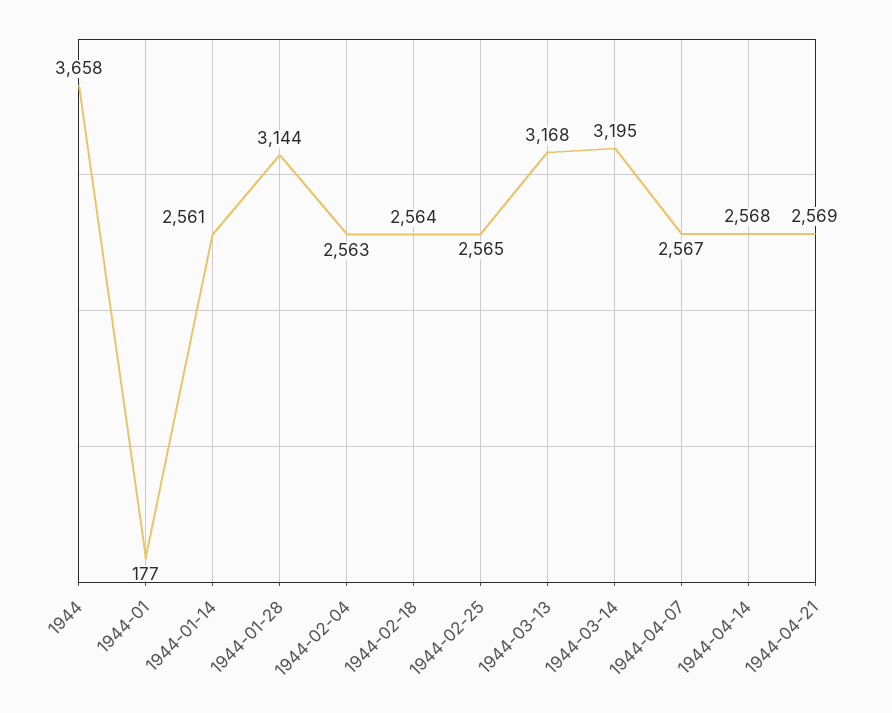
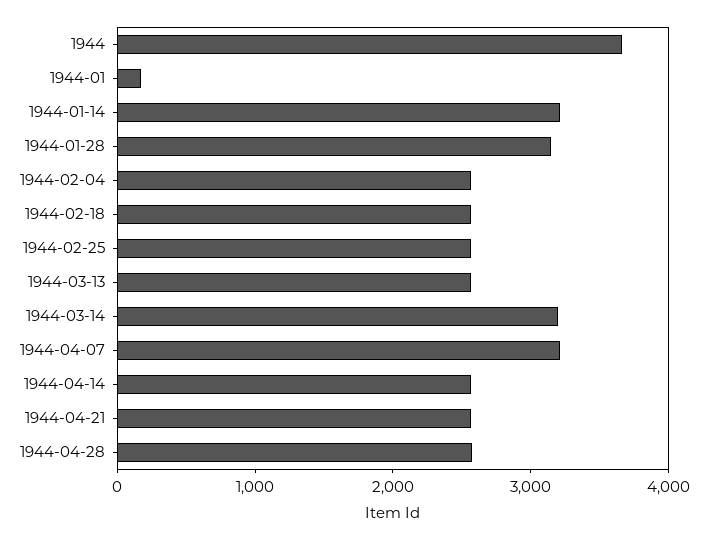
1944-01-14: 2561 -> 3200
1944-03-13: 3168 -> 2600
1944-04-07: 2567 -> 3200
1944-04-28: none -> 2600

